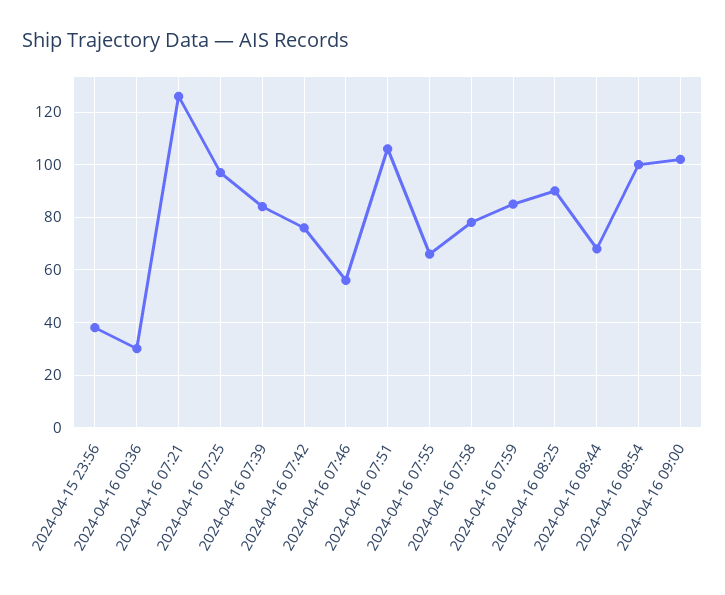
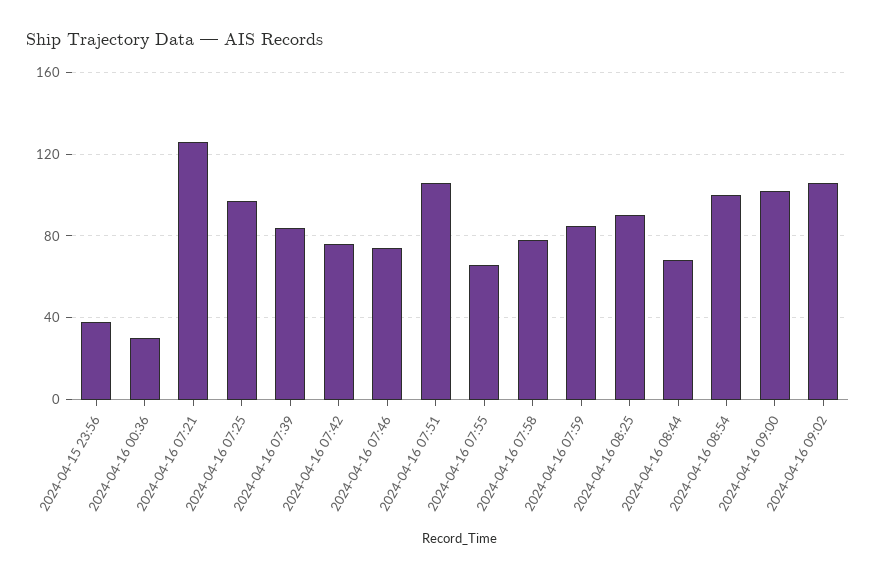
2024-04-16 07:46: 55 -> 75
2024-04-16 09:02: none -> 105

